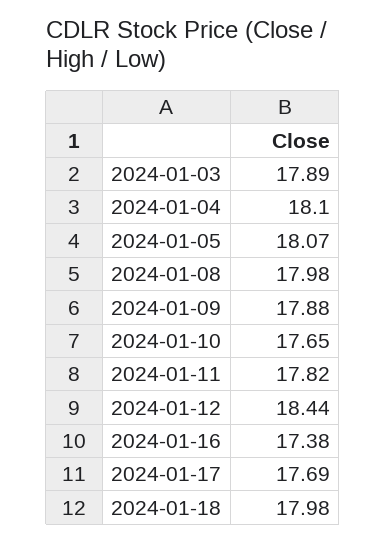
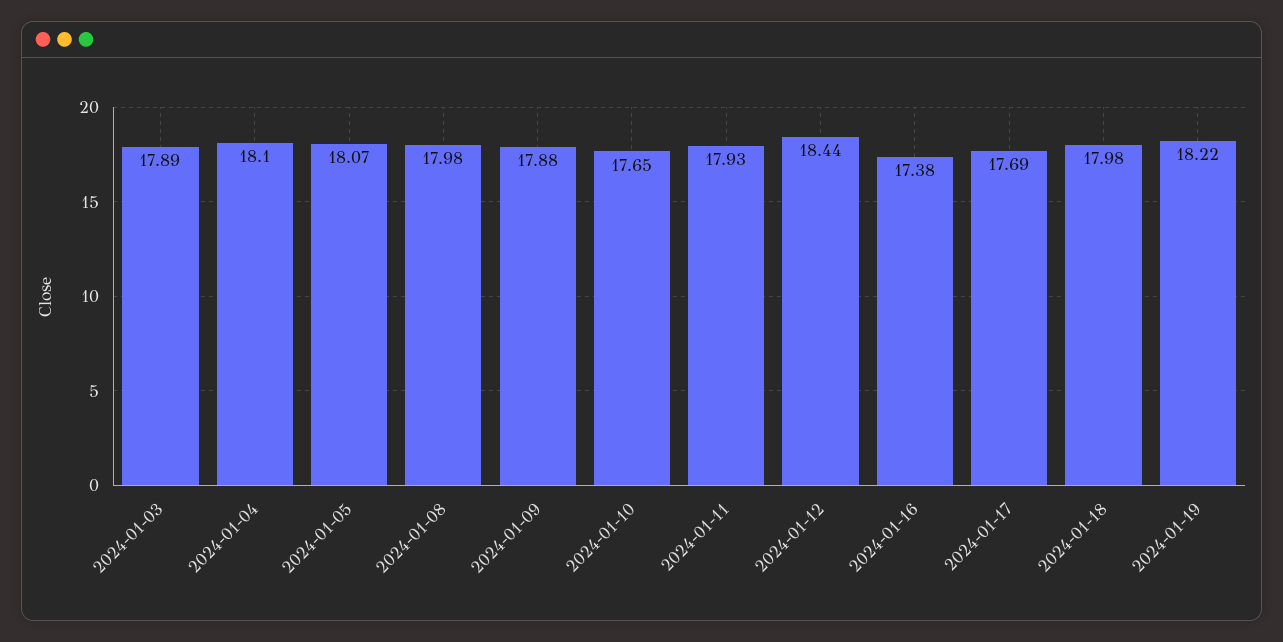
2024-01-11: 17.82 -> 17.93
2024-01-19: none -> 18.22

